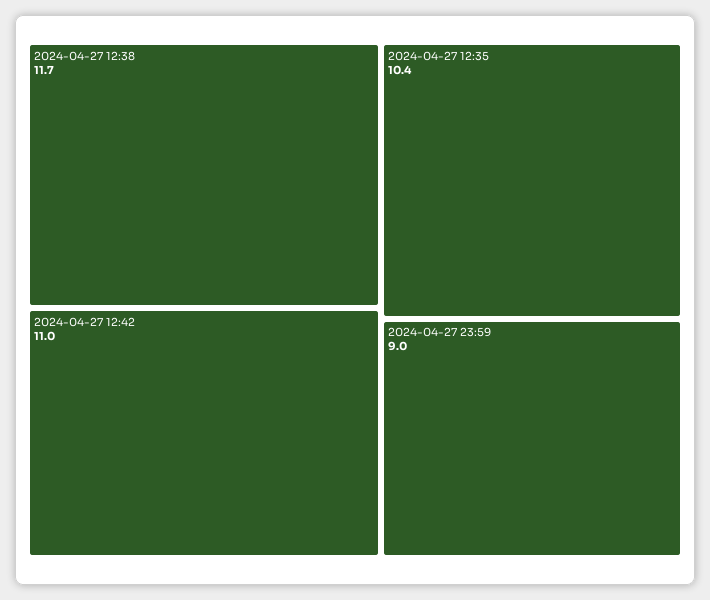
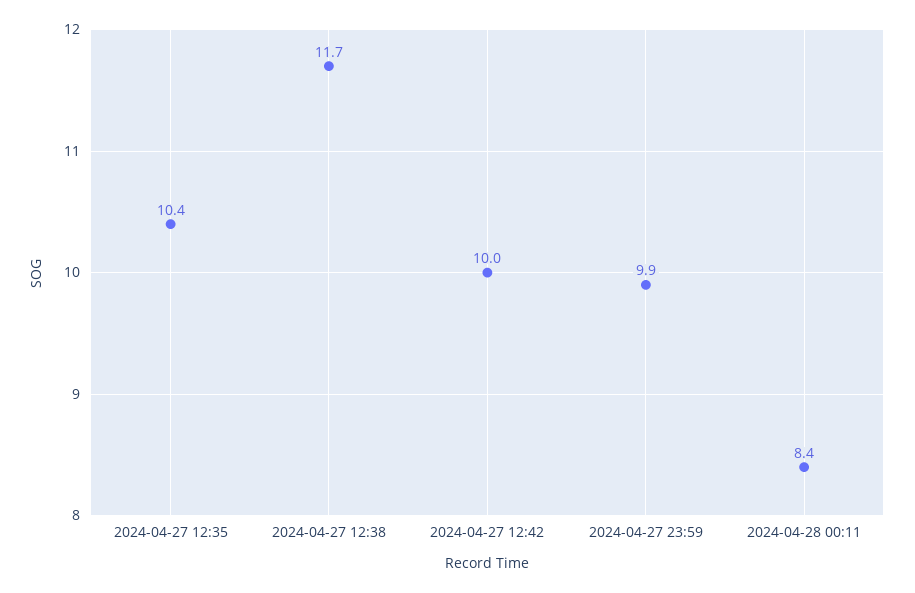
2024-04-27 12:42: 11 -> 10
2024-04-27 23:59: 9 -> 9.9
2024-04-28 00:11: none -> 8.4

